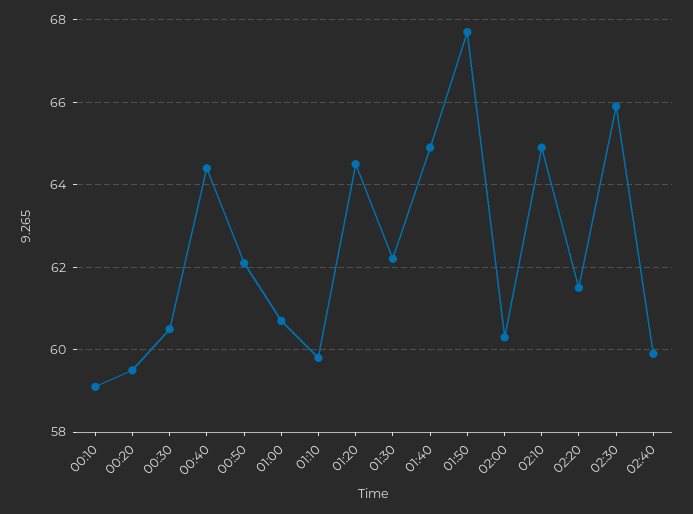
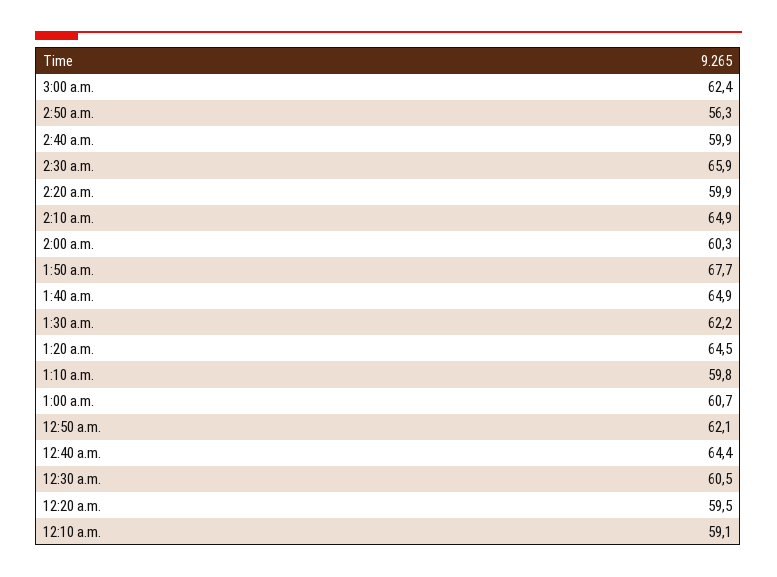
02:20: 61.5 -> 59.9
3:00 a.m.: none -> 62.4
2:50 a.m.: none -> 56.3

